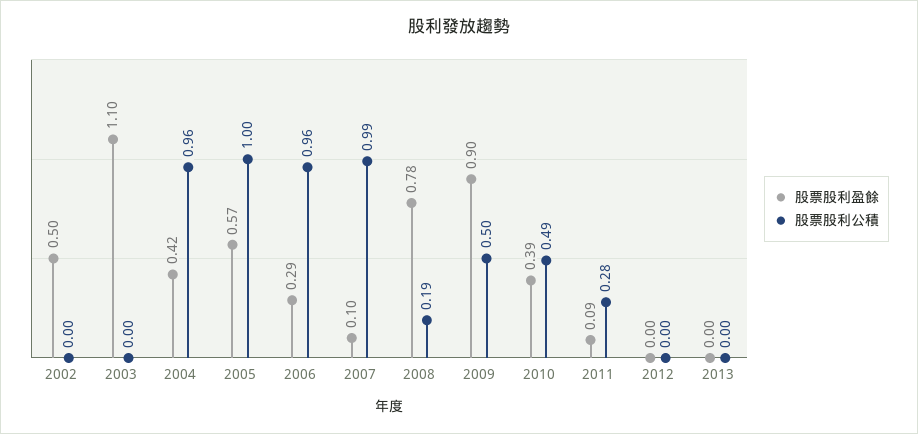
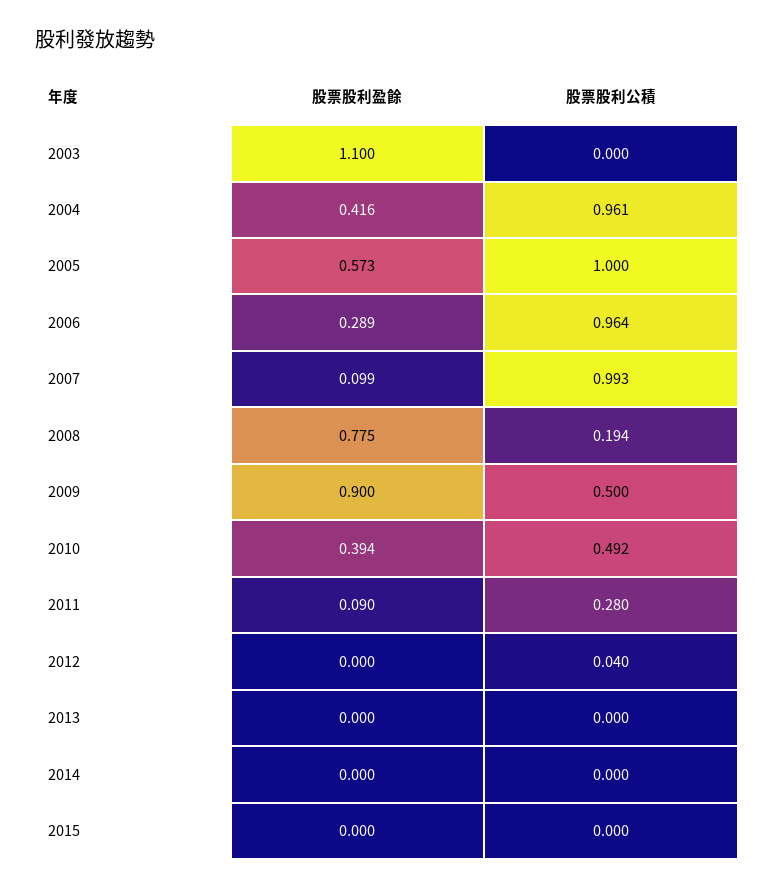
股票股利盈餘, 2002: 0.5 -> none
股票股利公積, 2002: 0 -> none
股票股利公積, 2012: 0 -> 0.04
股票股利盈餘, 2014: none -> 0
股票股利公積, 2014: none -> 0
股票股利盈餘, 2015: none -> 0
股票股利公積, 2015: none -> 0

